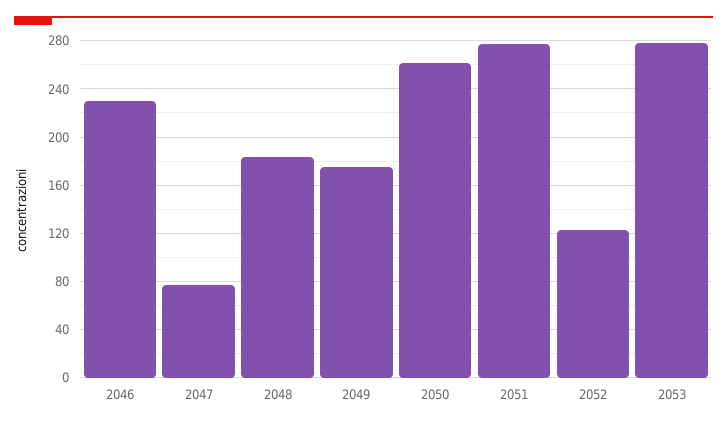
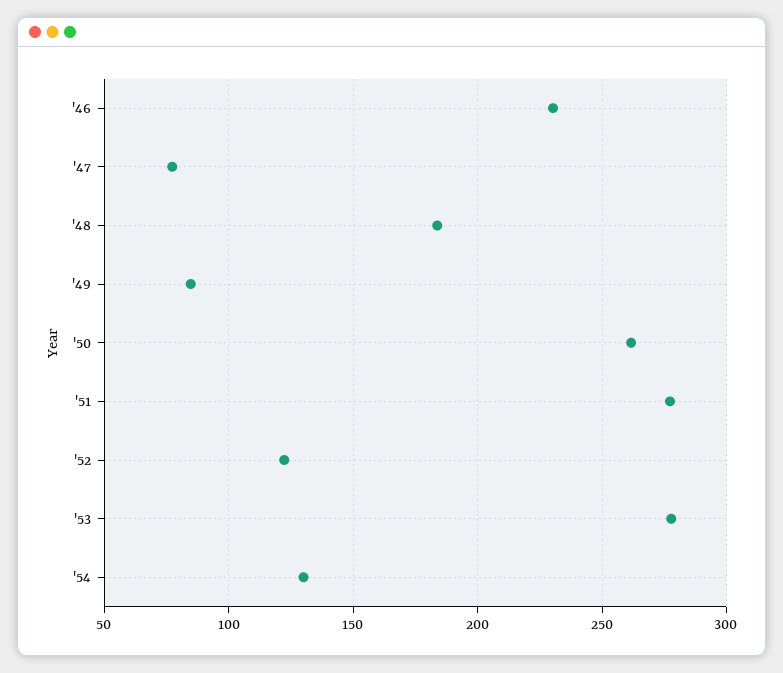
2049: 175 -> 85
'54: none -> 130

